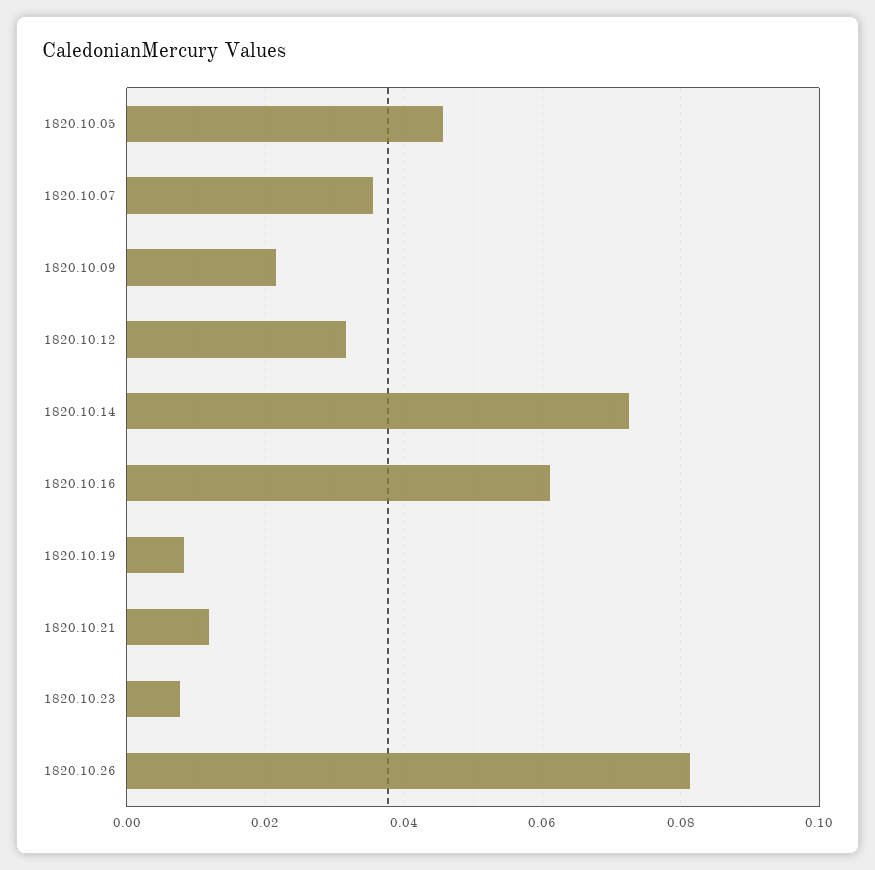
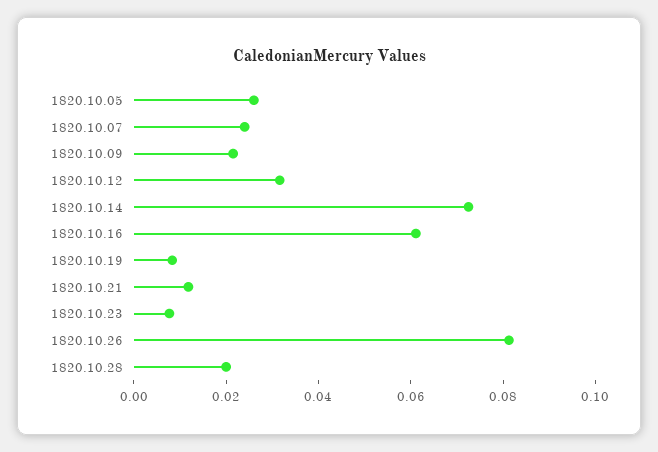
1820.10.05: 0.046 -> 0.025
1820.10.07: 0.036 -> 0.025
1820.10.28: none -> 0.02

